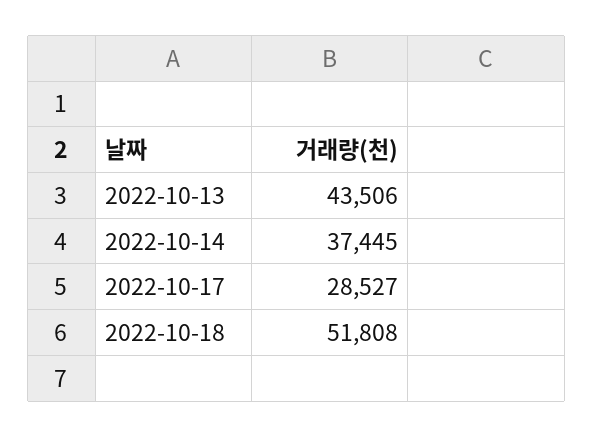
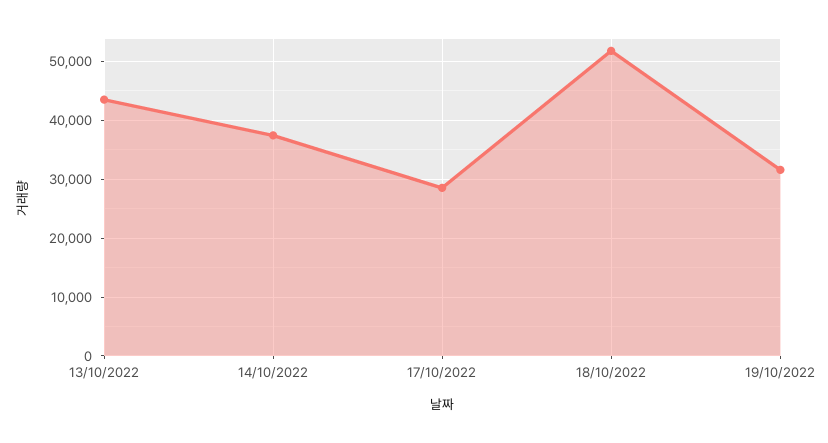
19/10/2022: none -> 32000

